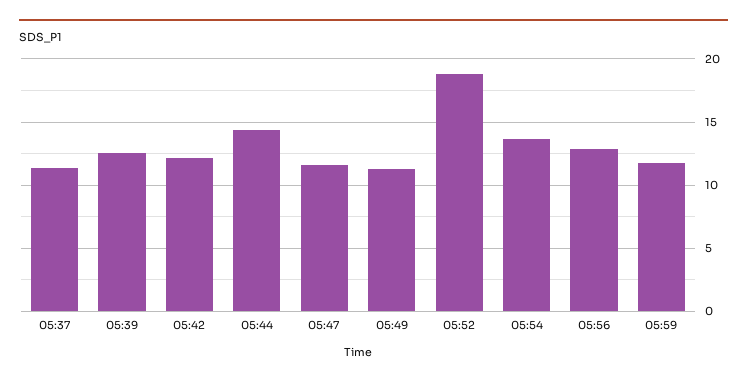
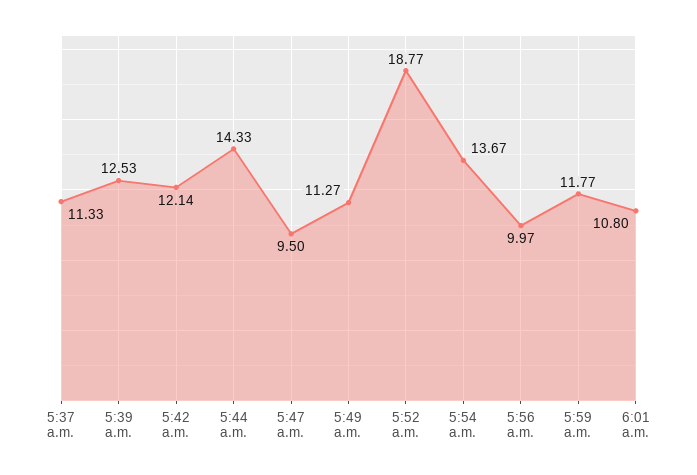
05:47: 11.5 -> 9.5
05:56: 13 -> 9.97
6:01 a.m.: none -> 10.8

